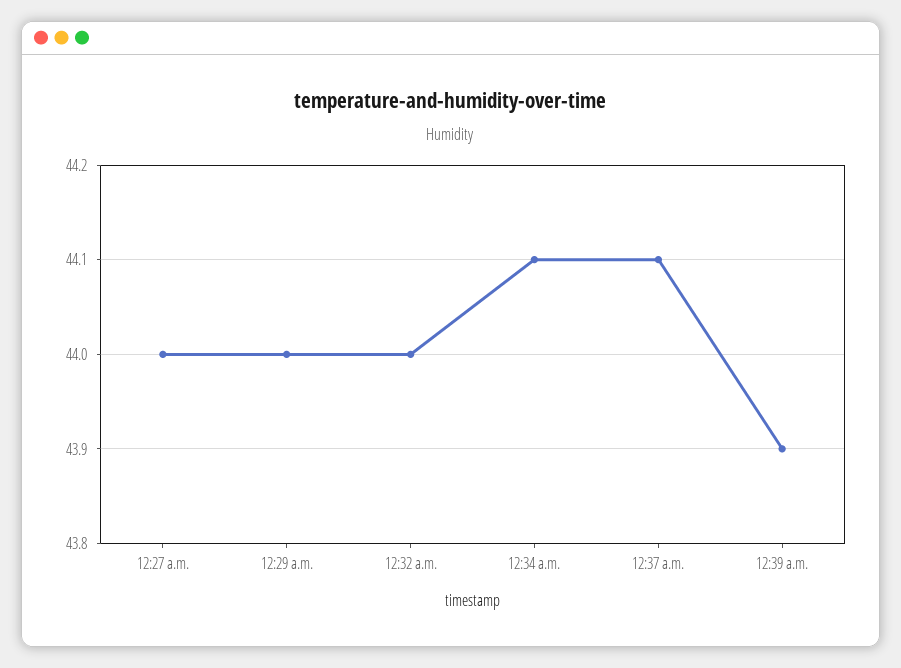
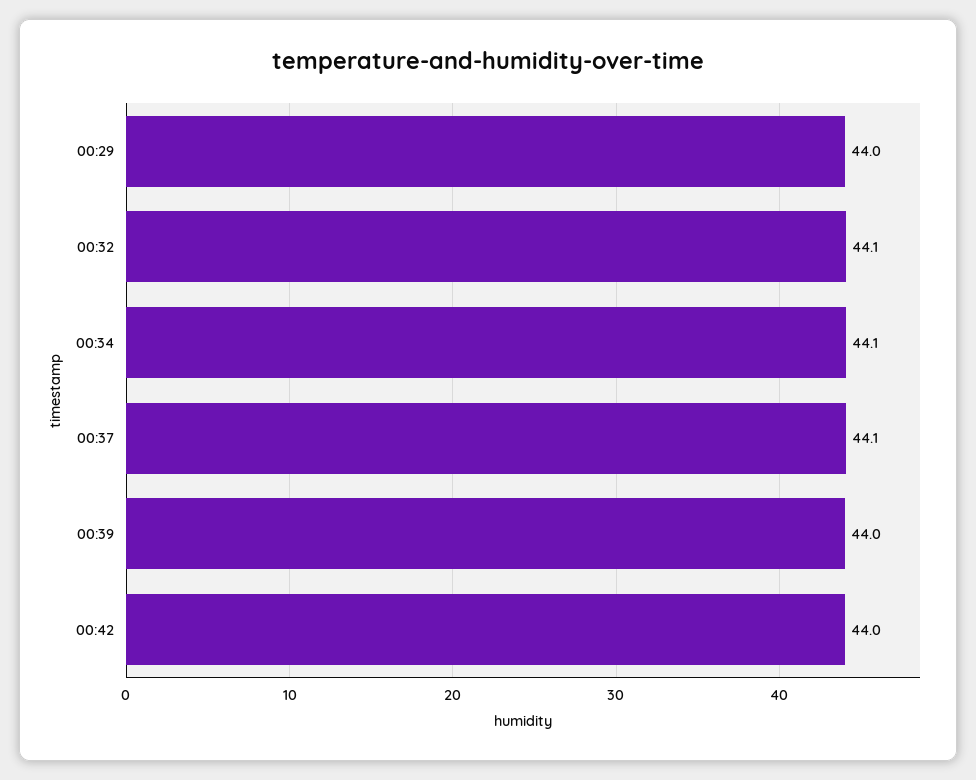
12:27 a.m.: 44 -> none
12:32 a.m.: 44 -> 44.1
12:39 a.m.: 43.9 -> 44
00:42: none -> 44

